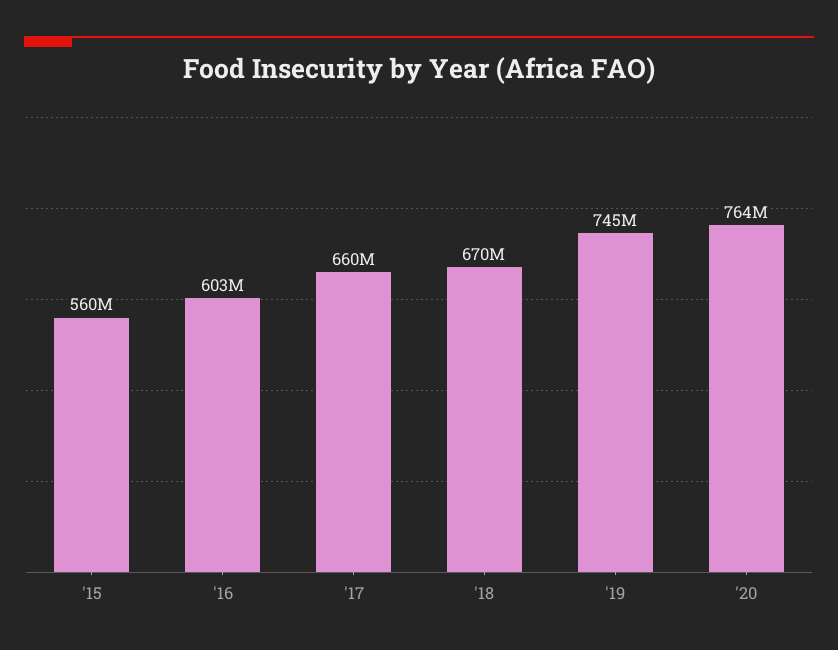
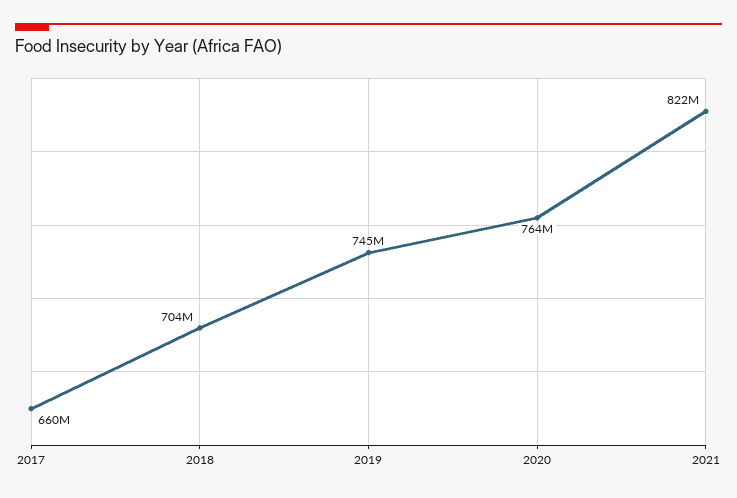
'15: 560000000 -> none
'16: 603000000 -> none
'18: 670000000 -> 704000000
2021: none -> 822000000

